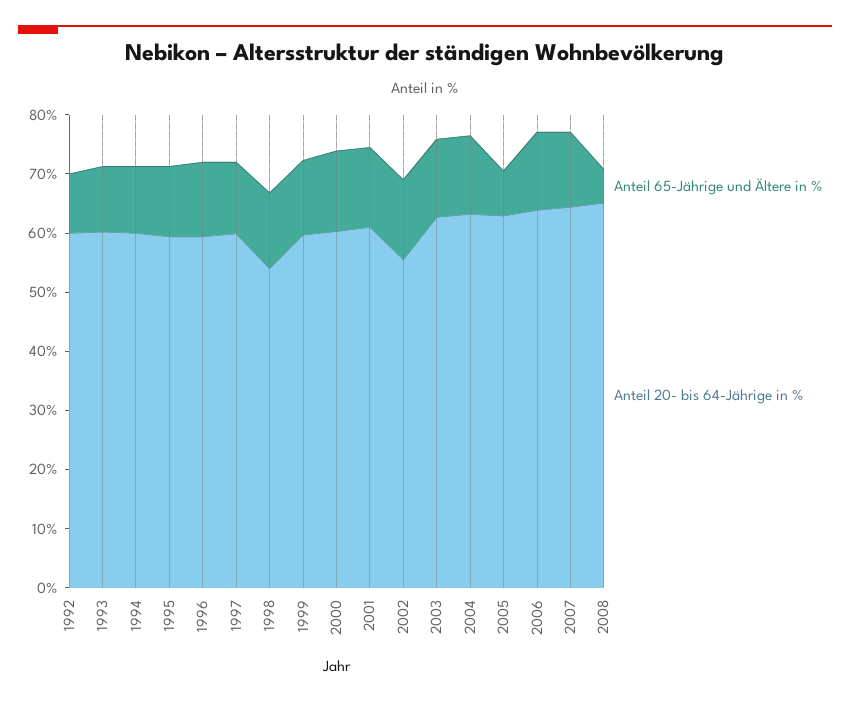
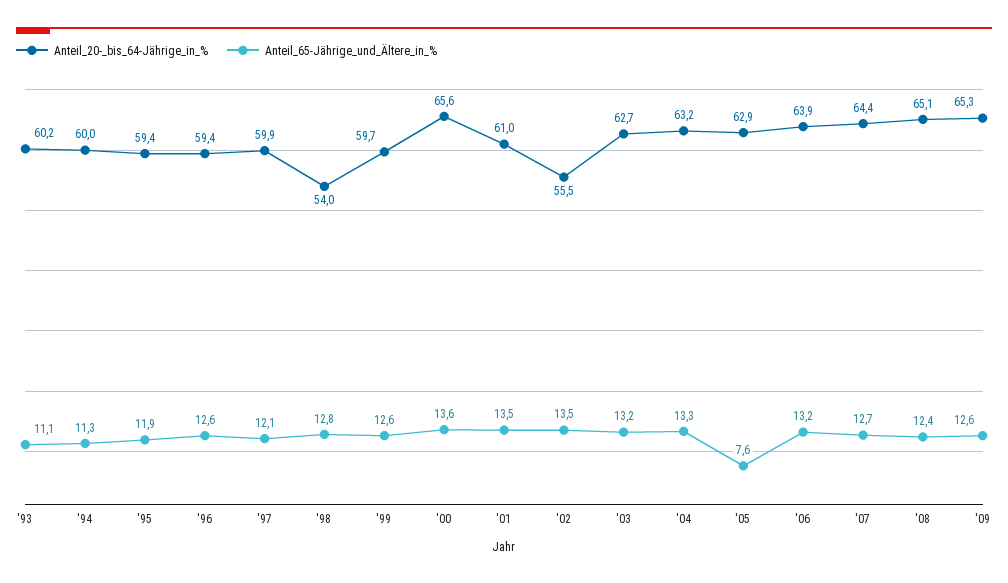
Anteil 65-Jährige und Ältere in %, 1992: 10 -> none
Anteil 20- bis 64-Jährige in %, 1992: 60 -> none
Anteil 20- bis 64-Jährige in %, 2000: 60 -> 65.6
Anteil 65-Jährige und Ältere in %, 2008: 6 -> 12.4
Anteil 20- bis 64-Jährige in %, '09: none -> 65.3
Anteil 65-Jährige und Ältere in %, '09: none -> 12.6

